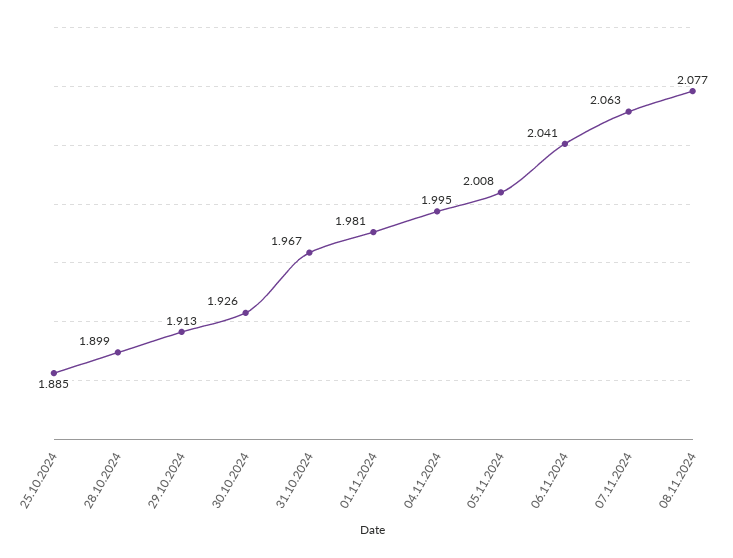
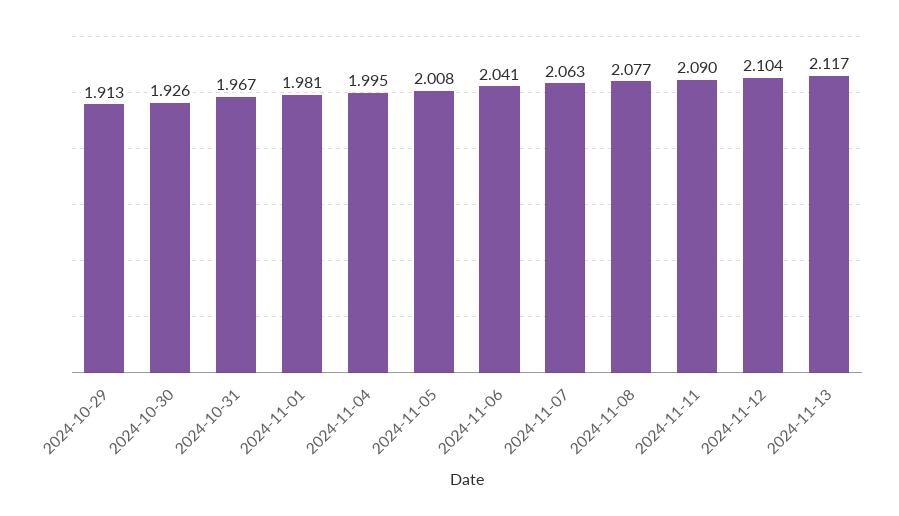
25.10.2024: 1.885 -> none
28.10.2024: 1.899 -> none
2024-11-11: none -> 2.09
2024-11-12: none -> 2.104
2024-11-13: none -> 2.117

